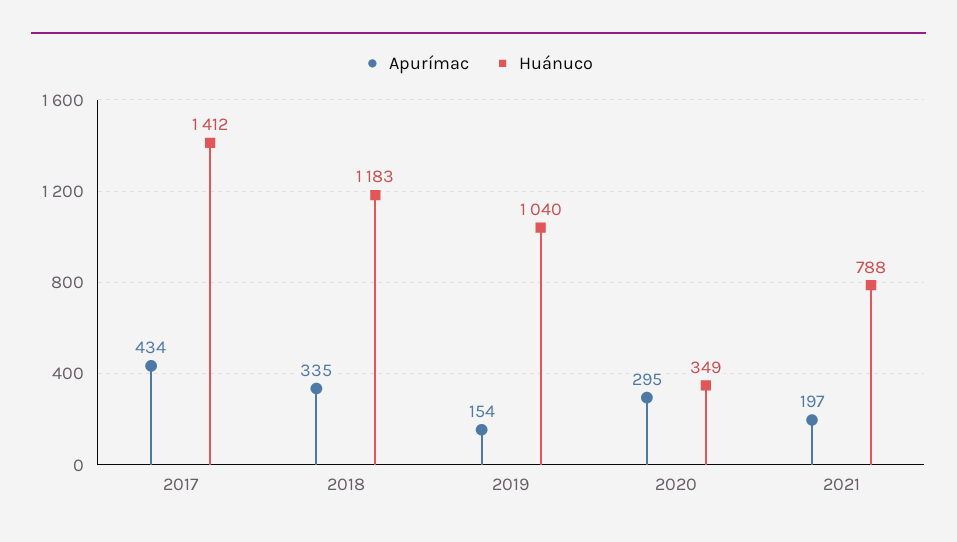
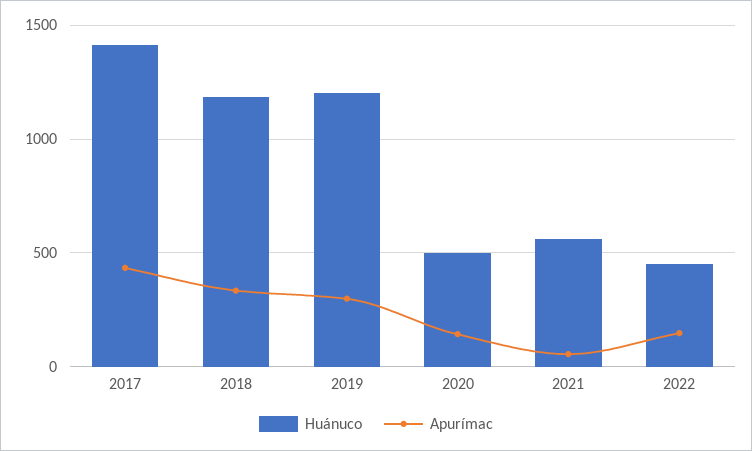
Apurímac, 2019: 154 -> 300
Huánuco, 2019: 1040 -> 1200
Apurímac, 2020: 295 -> 150
Huánuco, 2020: 349 -> 500
Apurímac, 2021: 197 -> 50
Huánuco, 2021: 788 -> 550
Huánuco, 2022: none -> 450
Apurímac, 2022: none -> 150

